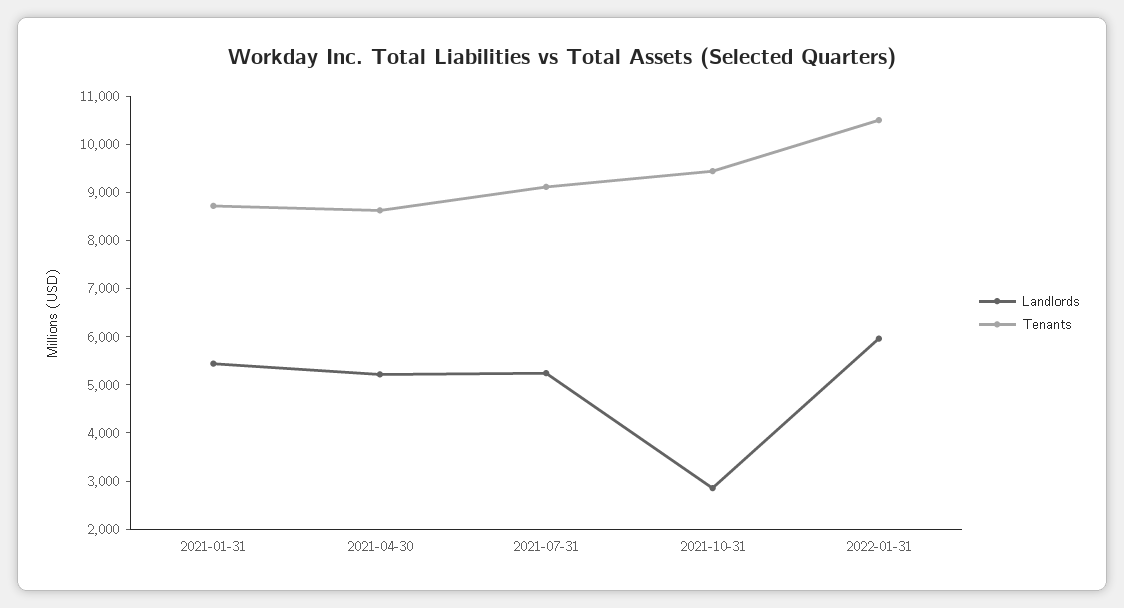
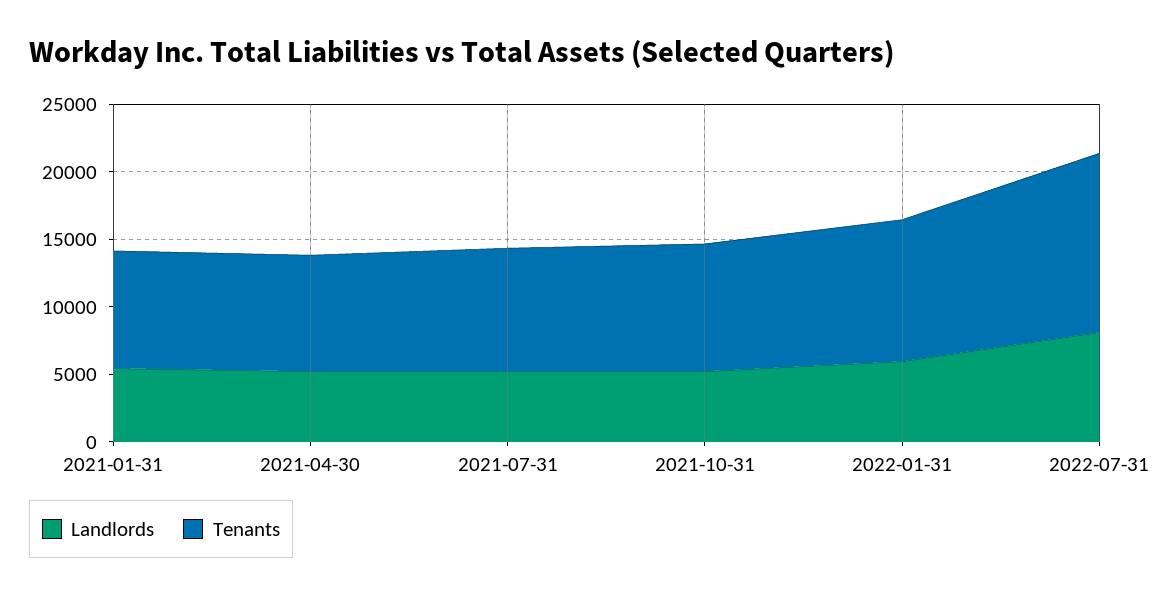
Landlords, 2021-10-31: 2800 -> 5000
Landlords, 2022-07-31: none -> 8000
Tenants, 2022-07-31: none -> 13000

